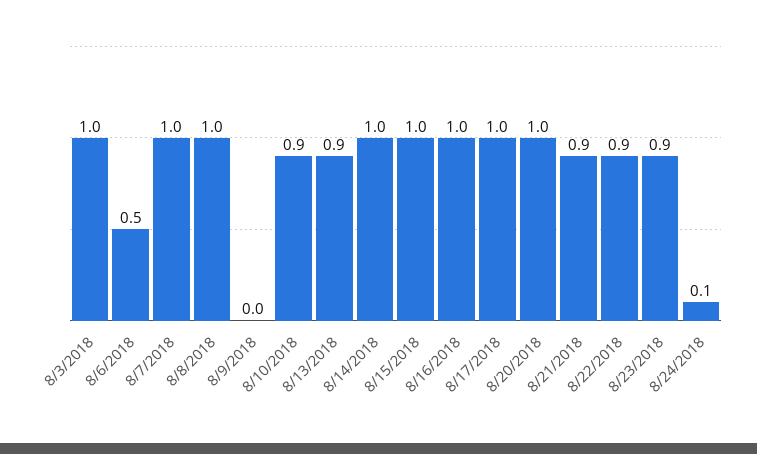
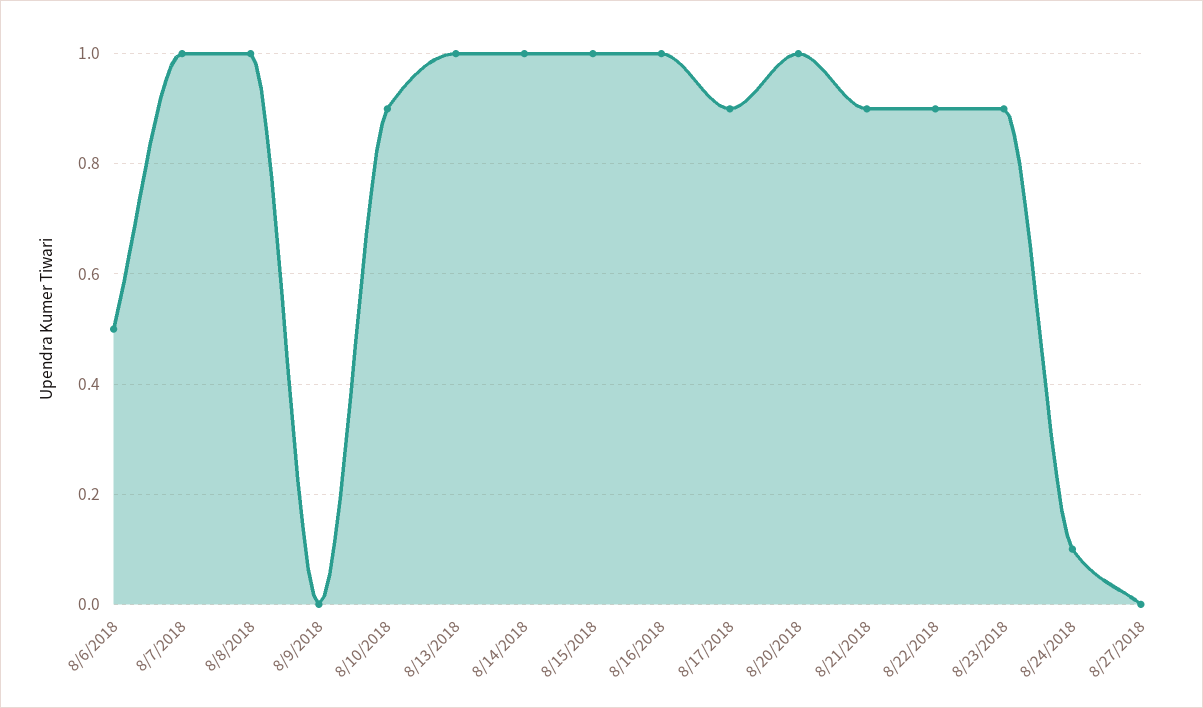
8/3/2018: 1 -> none
8/13/2018: 0.9 -> 1
8/17/2018: 1 -> 0.9
8/27/2018: none -> 0

